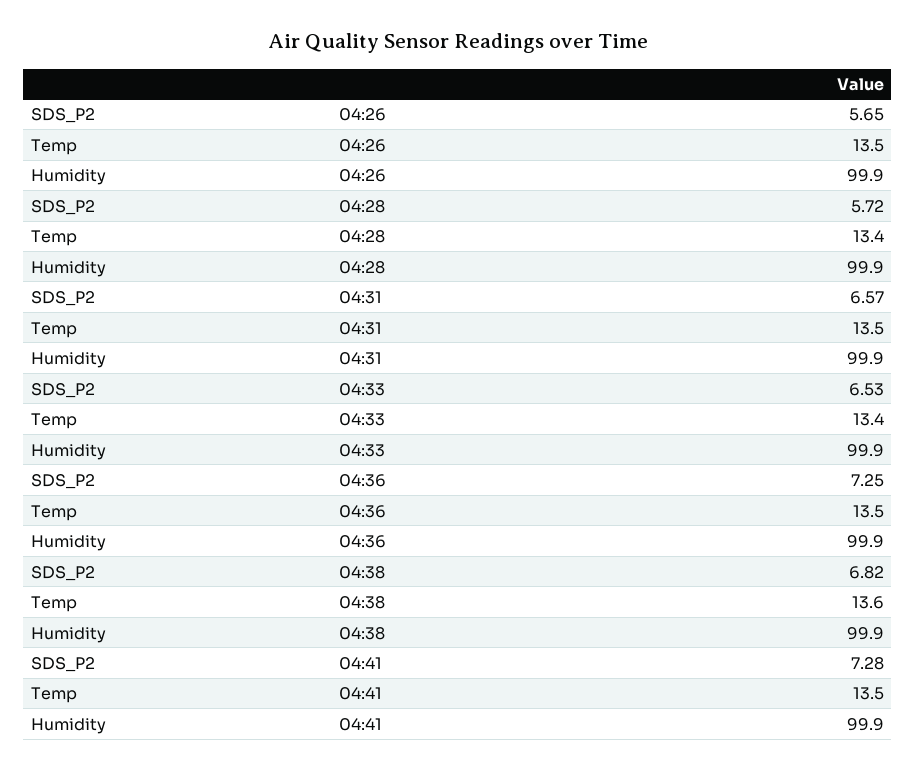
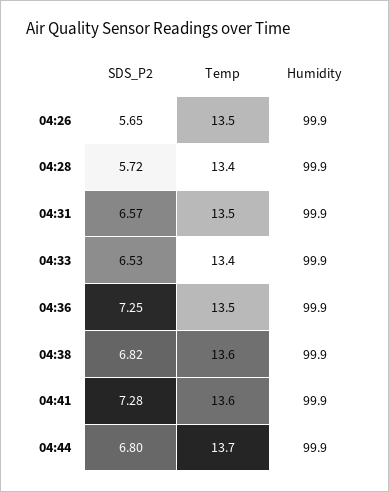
Temp, 04:41: 13.5 -> 13.6
SDS_P2, 04:44: none -> 6.8
Temp, 04:44: none -> 13.7
Humidity, 04:44: none -> 99.9

